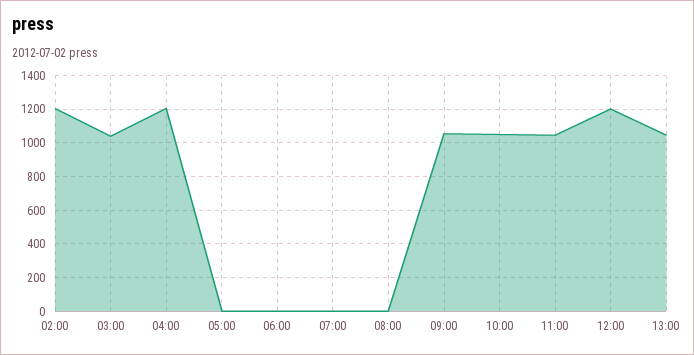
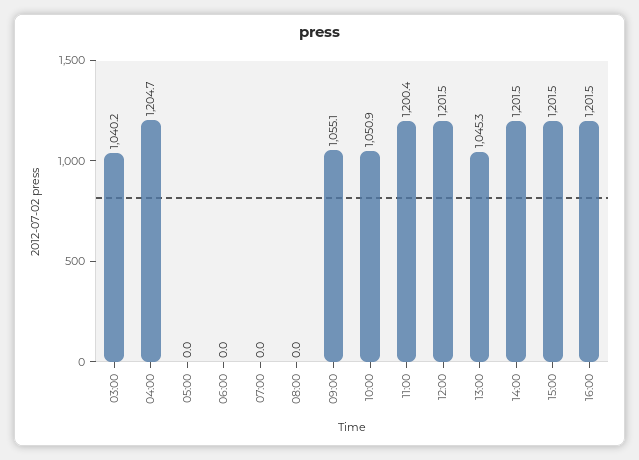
02:00: 1200 -> none
11:00: 1050 -> 1200.4
14:00: none -> 1201.5
15:00: none -> 1201.5
16:00: none -> 1201.5

